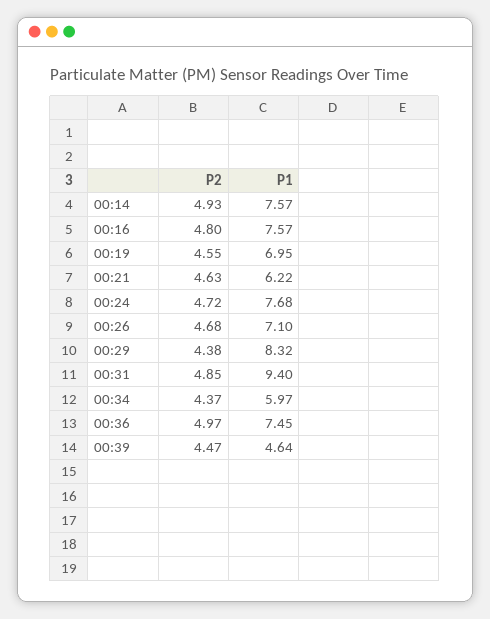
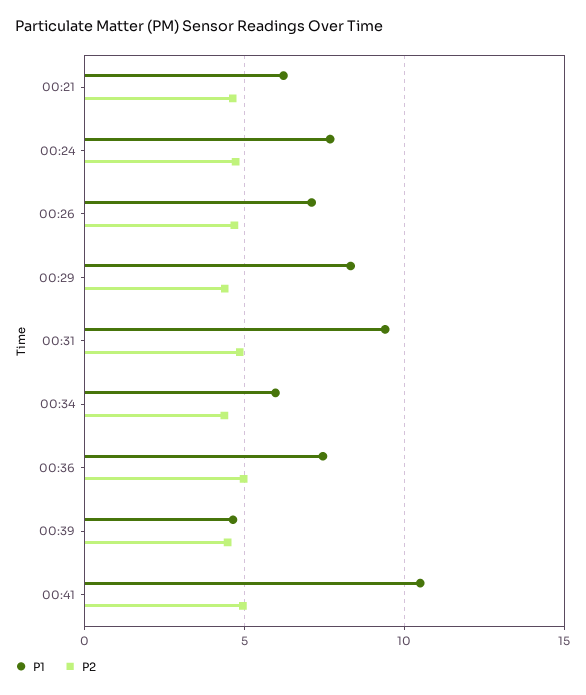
P2, 00:14: 4.93 -> none
P1, 00:14: 7.57 -> none
P2, 00:16: 4.8 -> none
P1, 00:16: 7.57 -> none
P2, 00:19: 4.55 -> none
P1, 00:19: 6.95 -> none
P1, 00:41: none -> 10.5
P2, 00:41: none -> 5

